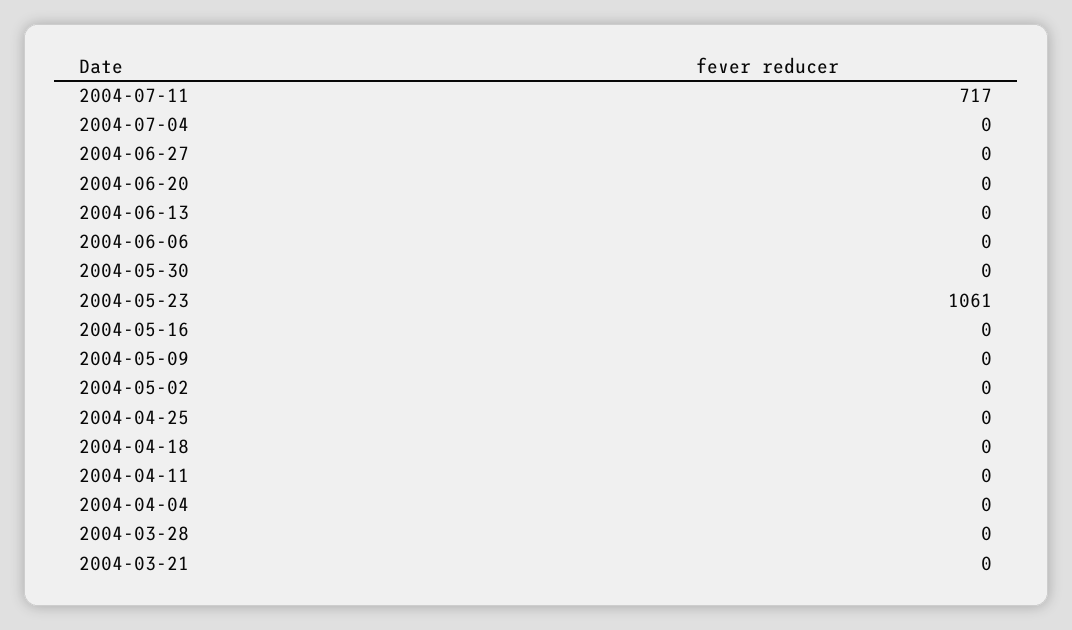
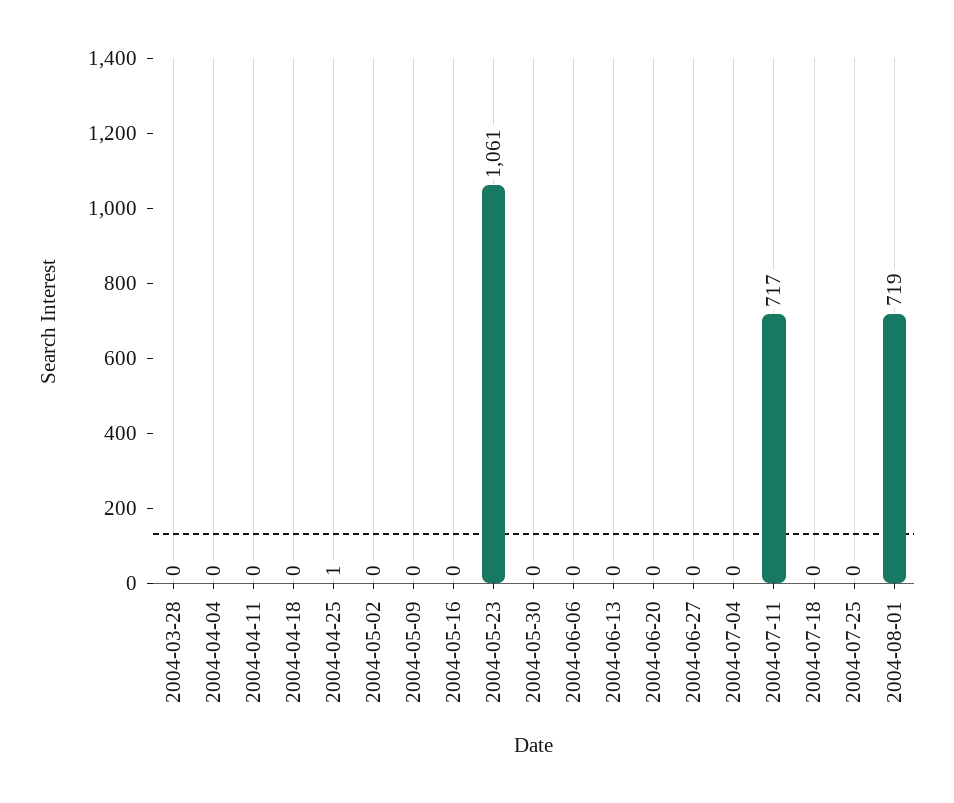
2004-04-25: 0 -> 1
2004-03-21: 0 -> none
2004-07-18: none -> 0
2004-07-25: none -> 0
2004-08-01: none -> 719

